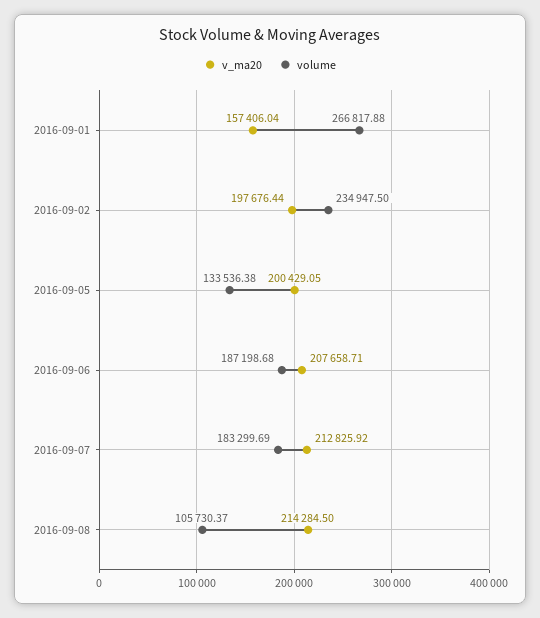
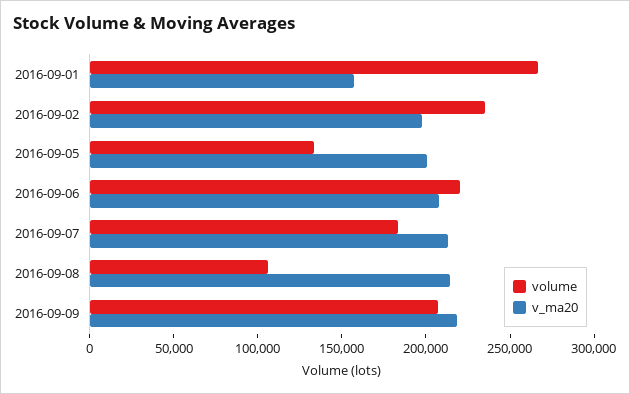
volume, 2016-09-06: 187198.68 -> 220000
volume, 2016-09-09: none -> 210000
v_ma20, 2016-09-09: none -> 220000

